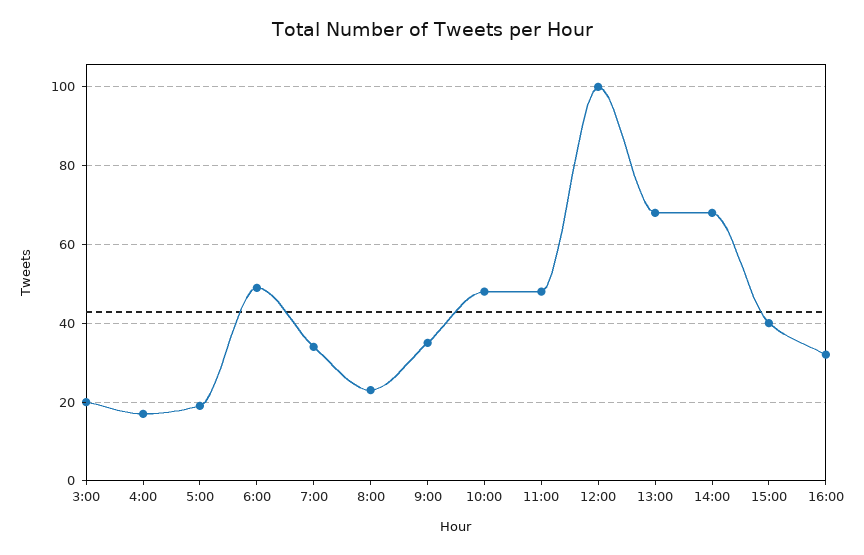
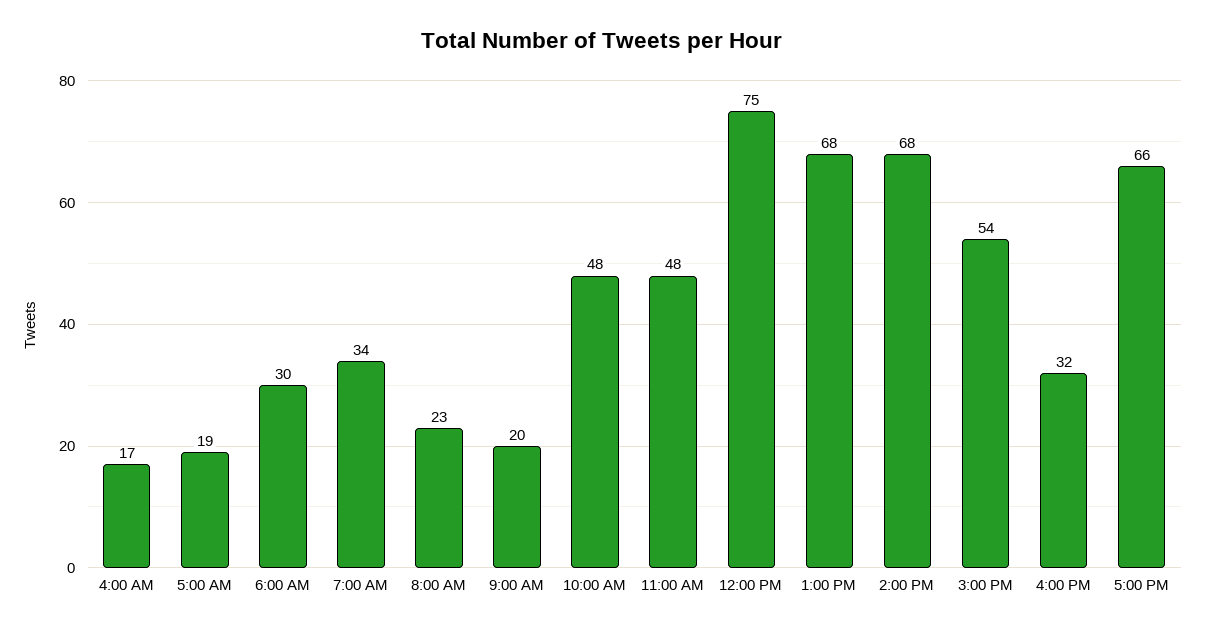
3:00: 20 -> none
6:00: 50 -> 30
9:00: 35 -> 20
12:00: 100 -> 75
15:00: 40 -> 54
5:00 PM: none -> 66

